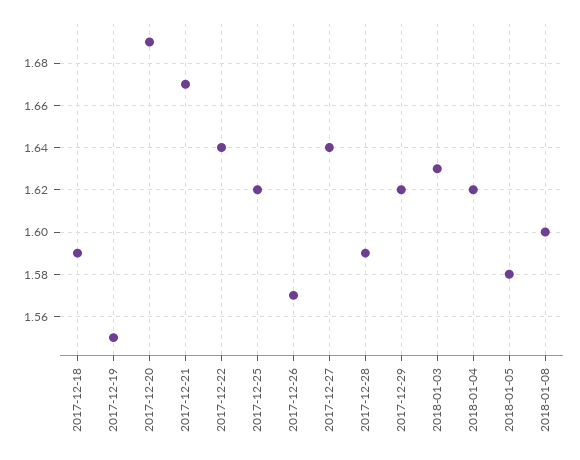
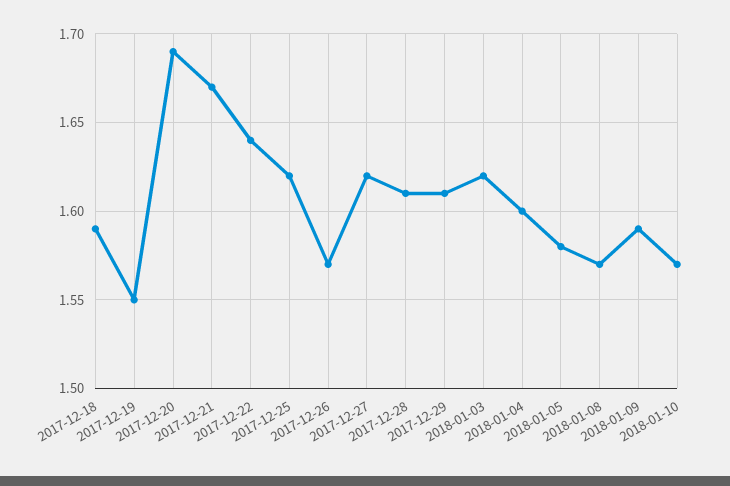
2017-12-27: 1.64 -> 1.62
2017-12-28: 1.59 -> 1.61
2017-12-29: 1.62 -> 1.61
2018-01-03: 1.63 -> 1.62
2018-01-04: 1.62 -> 1.6
2018-01-08: 1.6 -> 1.57
2018-01-09: none -> 1.59
2018-01-10: none -> 1.57

